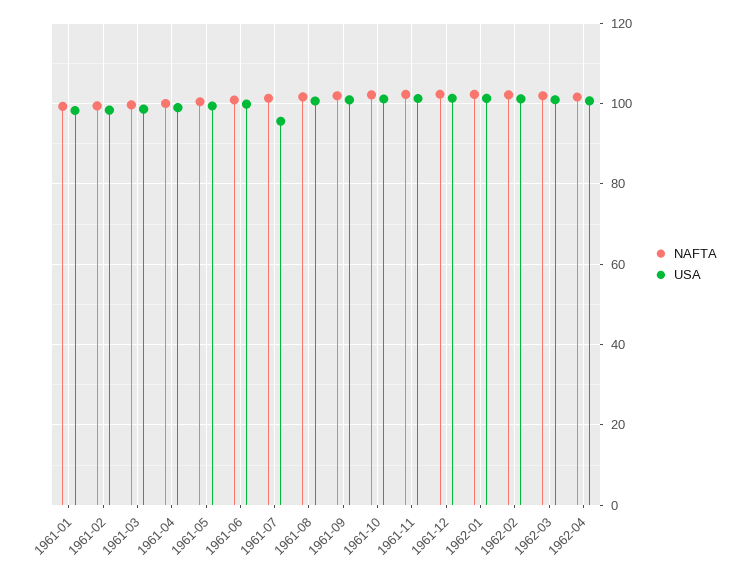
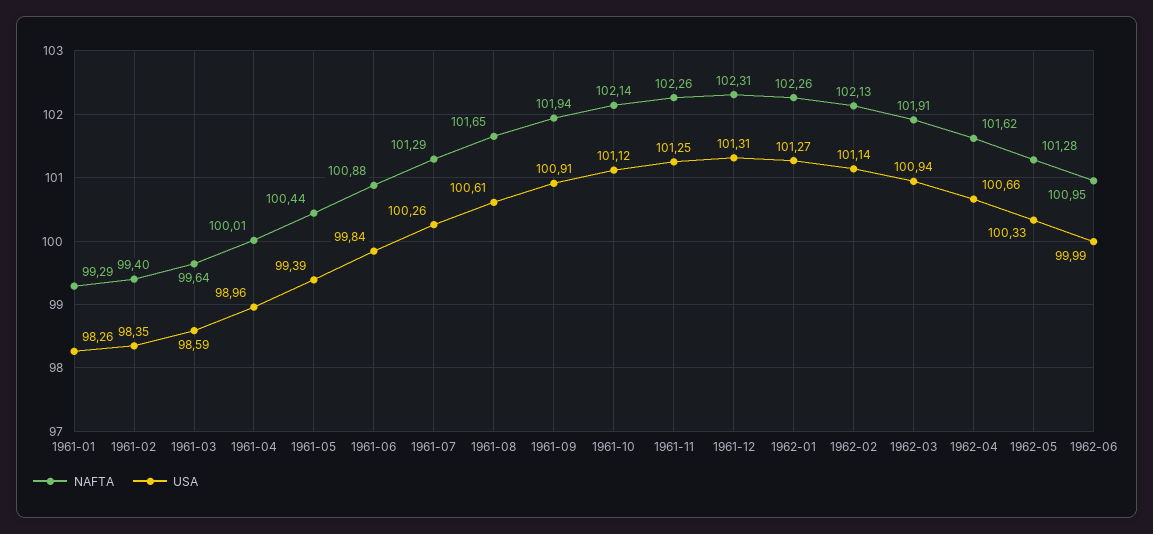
USA, 1961-07: 96 -> 100.26
NAFTA, 1962-05: none -> 101.28
USA, 1962-05: none -> 100.33
NAFTA, 1962-06: none -> 100.95
USA, 1962-06: none -> 99.99

